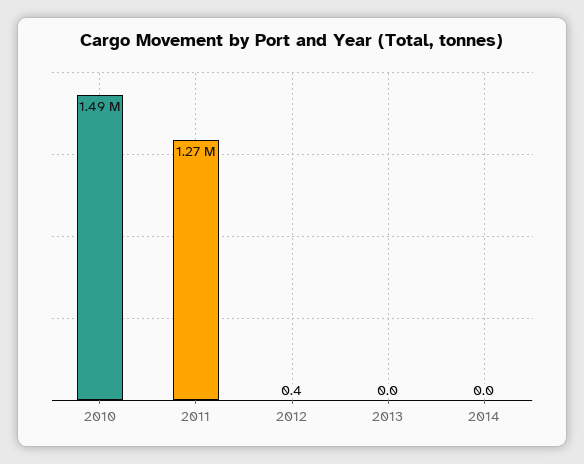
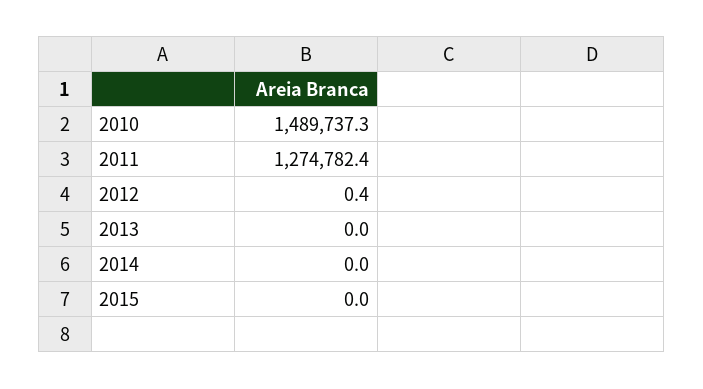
2015: none -> 0

